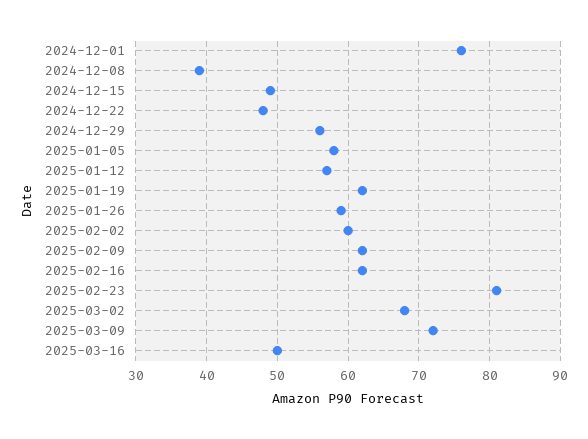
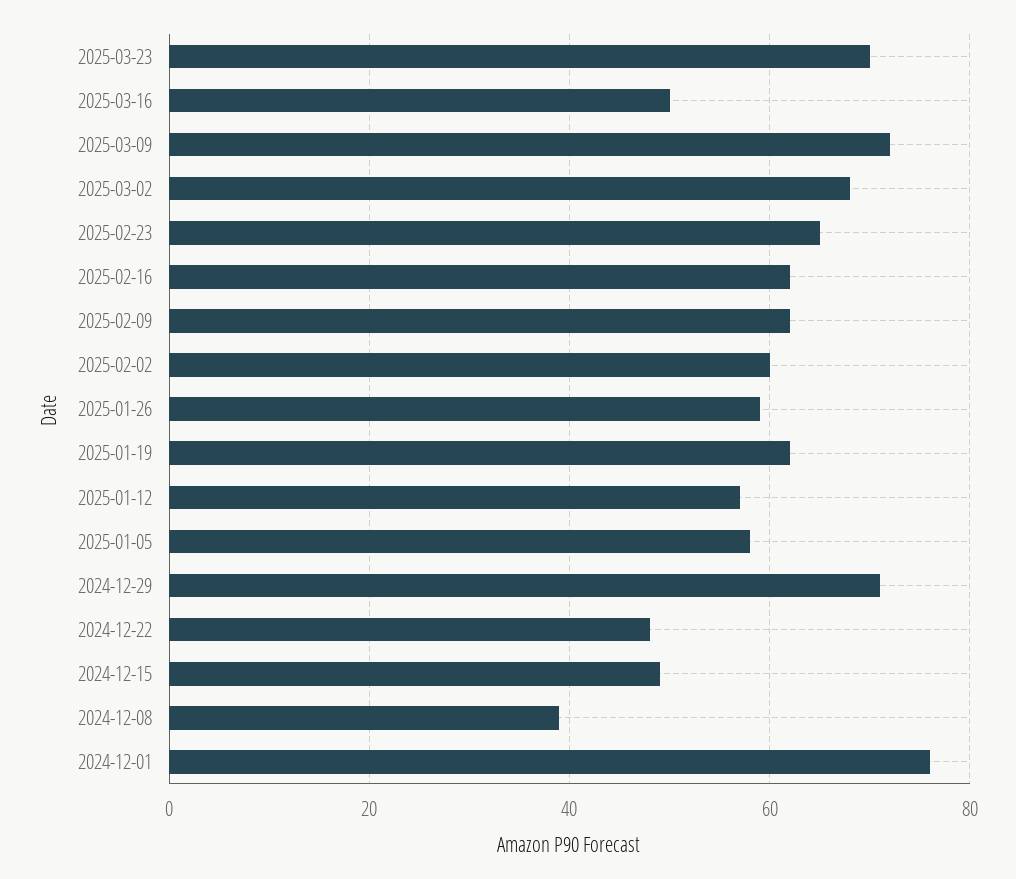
2024-12-29: 56 -> 70
2025-02-23: 81 -> 65
2025-03-23: none -> 70

